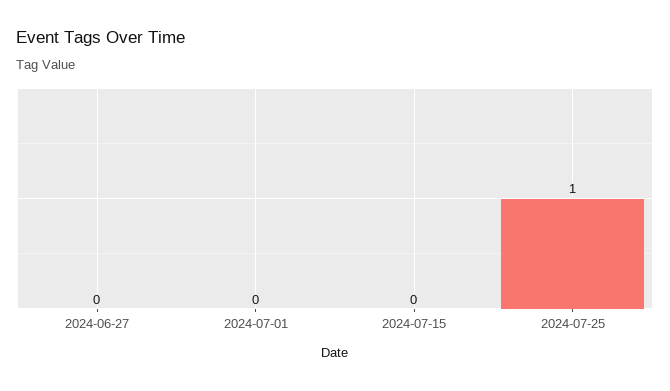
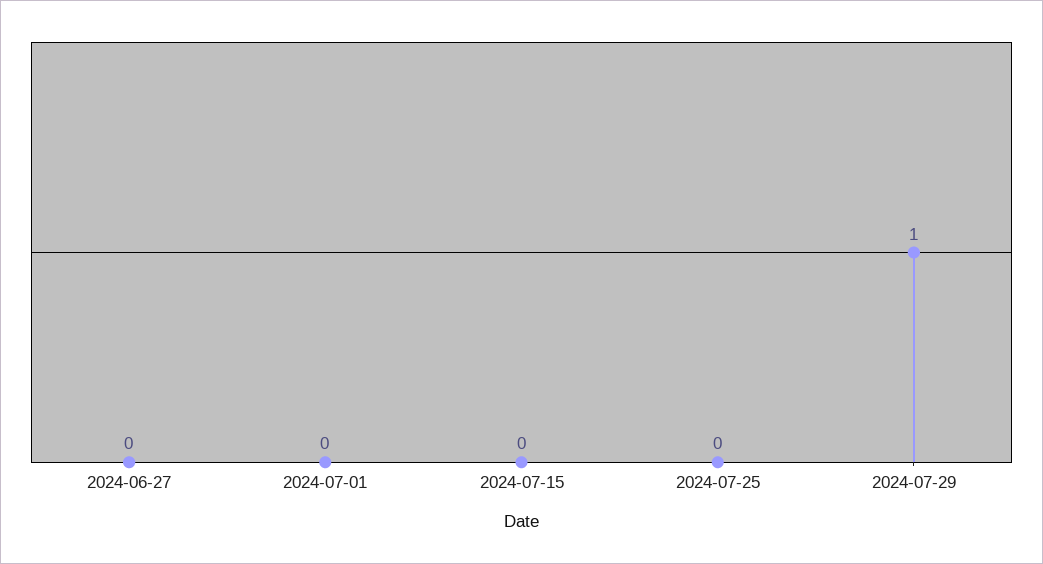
2024-07-25: 1 -> 0
2024-07-29: none -> 1

